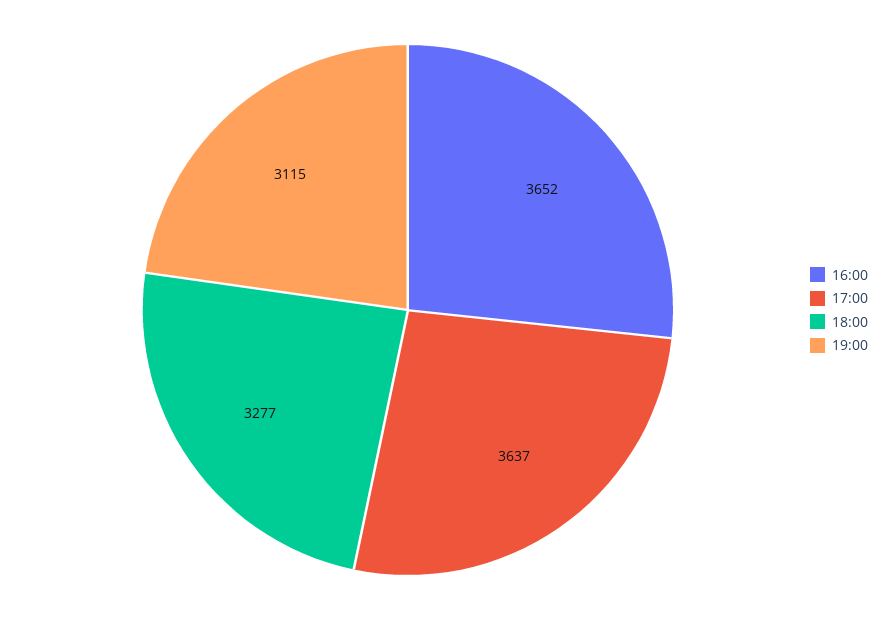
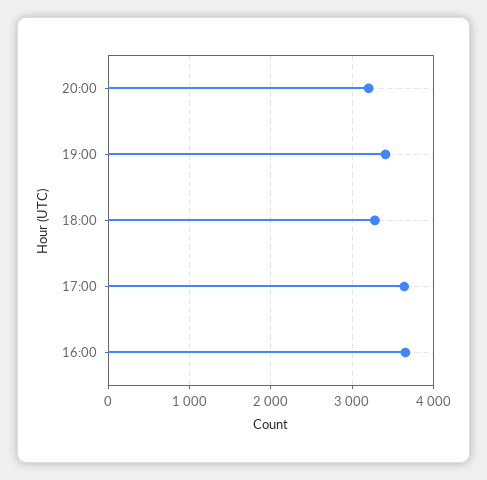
19:00: 3115 -> 3400
20:00: none -> 3200

